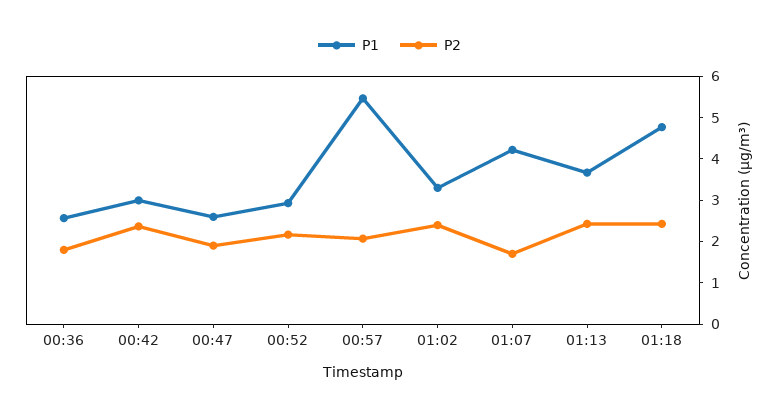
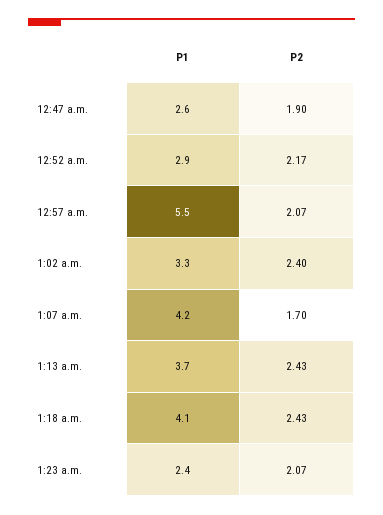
P1, 00:36: 2.6 -> none
P2, 00:36: 1.8 -> none
P1, 00:42: 3 -> none
P2, 00:42: 2.4 -> none
P1, 01:18: 4.8 -> 4.1
P1, 1:23 a.m.: none -> 2.4
P2, 1:23 a.m.: none -> 2.07

